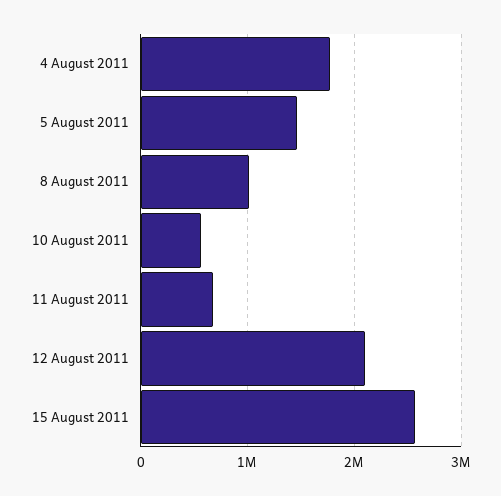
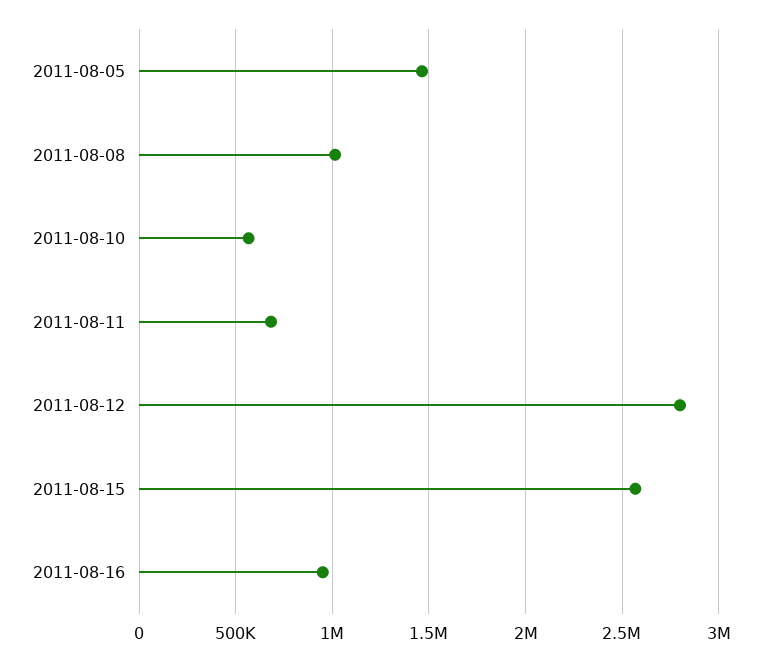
4 August 2011: 1800000 -> none
12 August 2011: 2100000 -> 2800000
2011-08-16: none -> 950000

